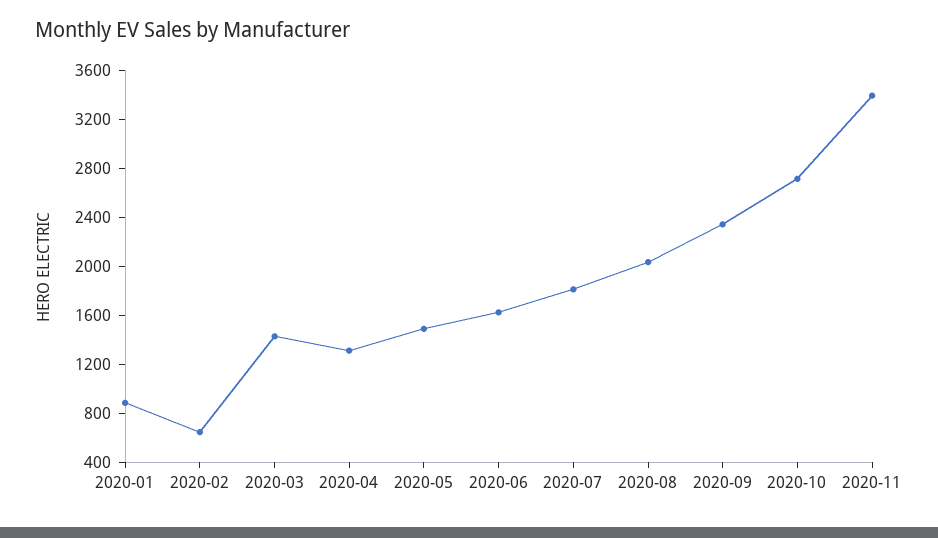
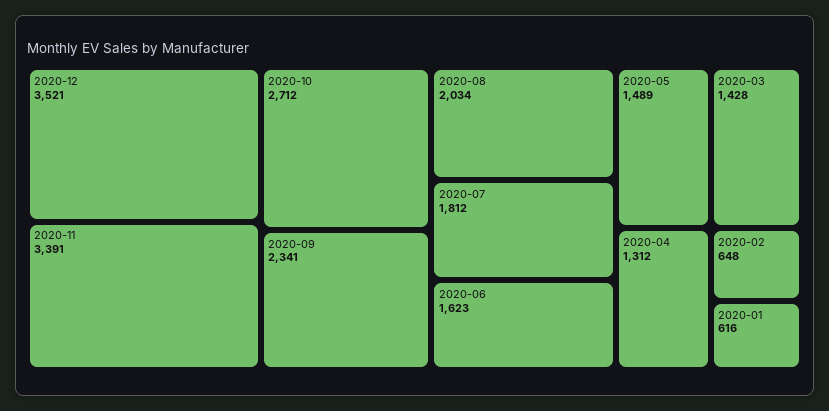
2020-01: 900 -> 616
2020-12: none -> 3521

